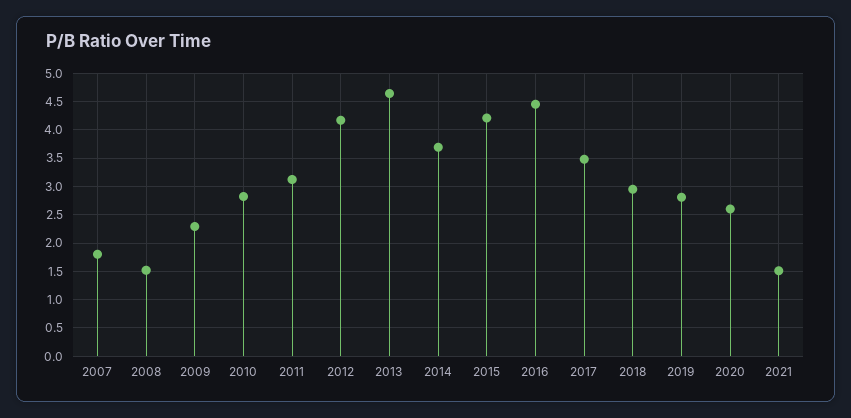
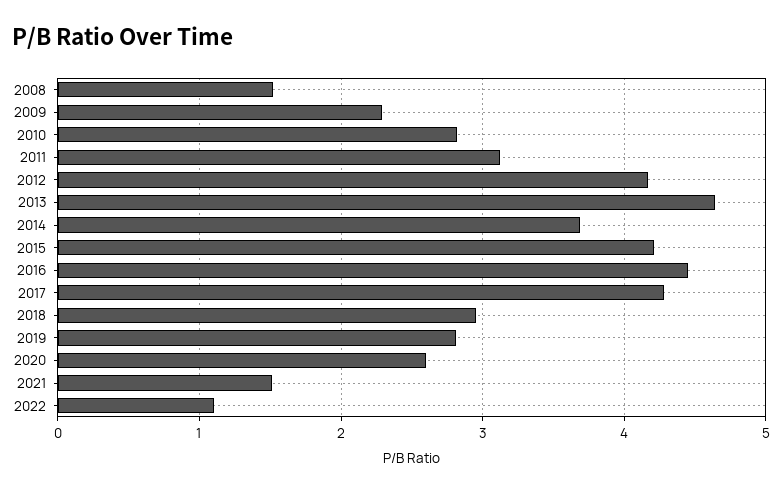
2007: 1.75 -> none
2017: 3.5 -> 4.3
2022: none -> 1.1

